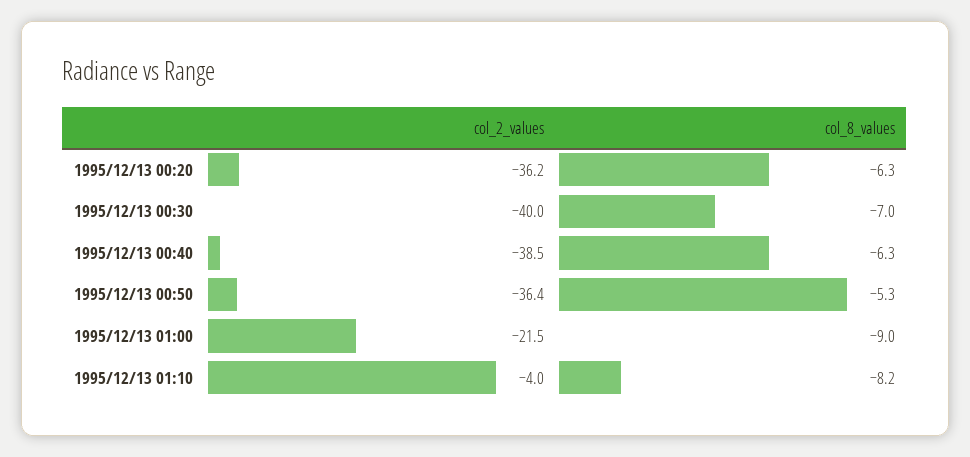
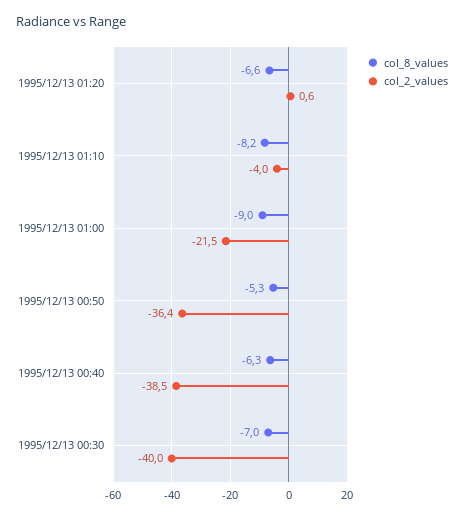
col_2_values, 1995/12/13 00:20: -36.2 -> none
col_8_values, 1995/12/13 00:20: -6.3 -> none
col_8_values, 1995/12/13 01:20: none -> -6.6
col_2_values, 1995/12/13 01:20: none -> 0.6

